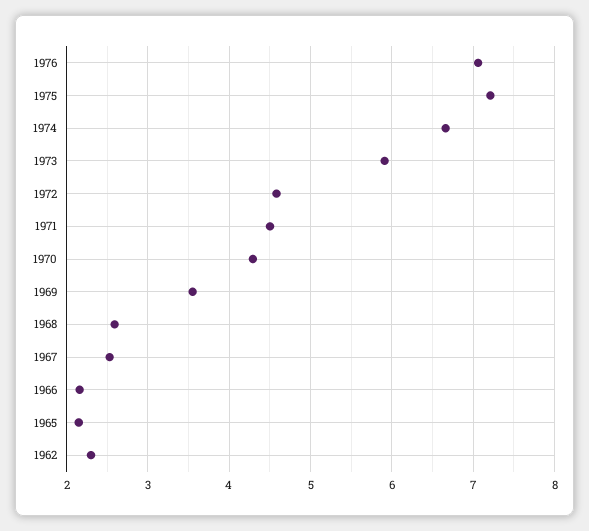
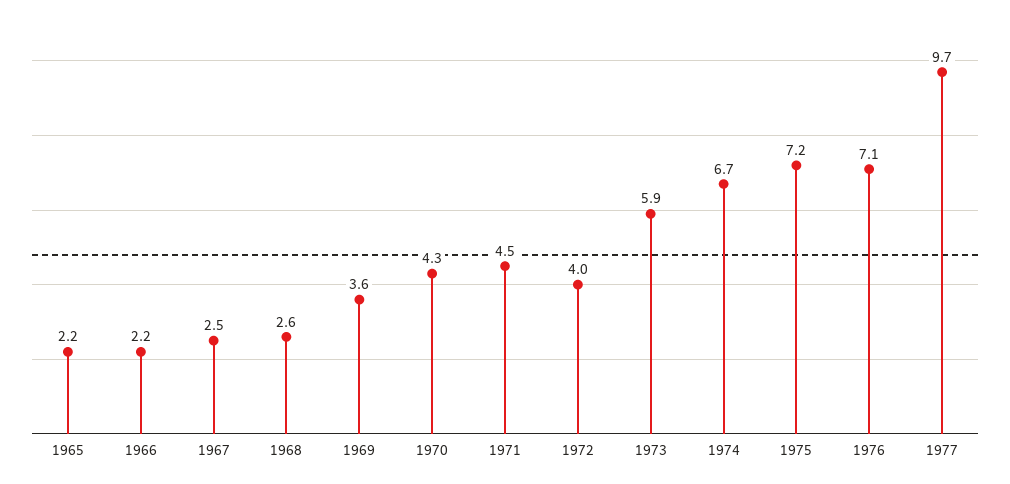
1972: 4.6 -> 4
1962: 2.3 -> none
1977: none -> 9.7

